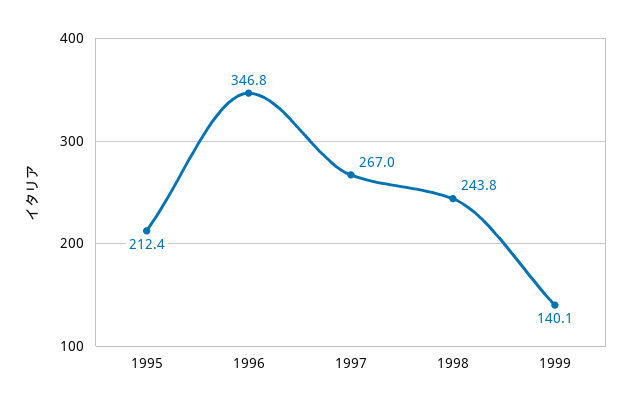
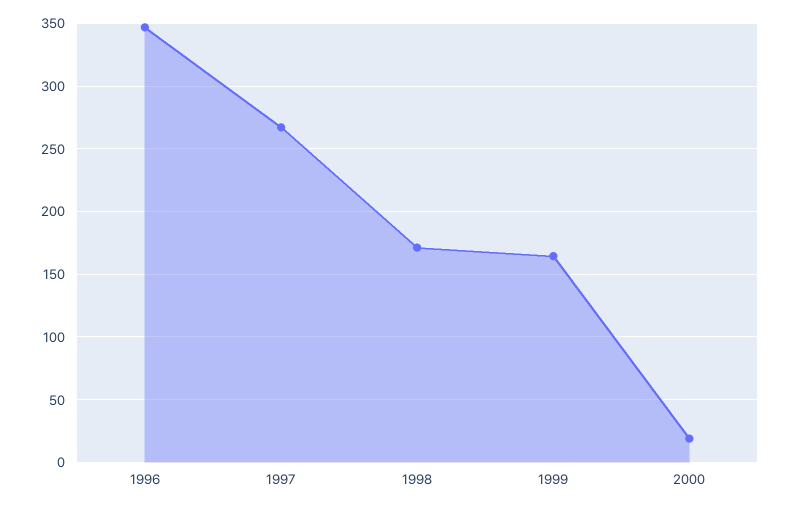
1995: 212.4 -> none
1998: 243.8 -> 170
1999: 140.1 -> 165
2000: none -> 20

